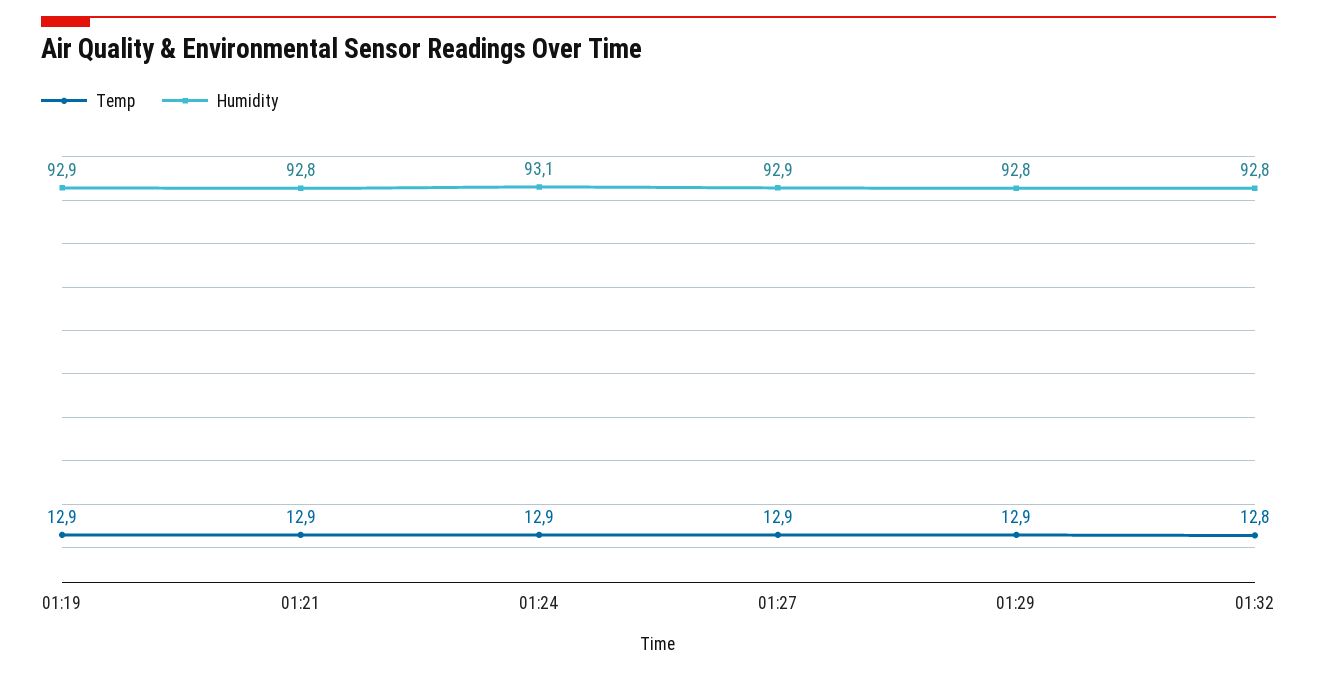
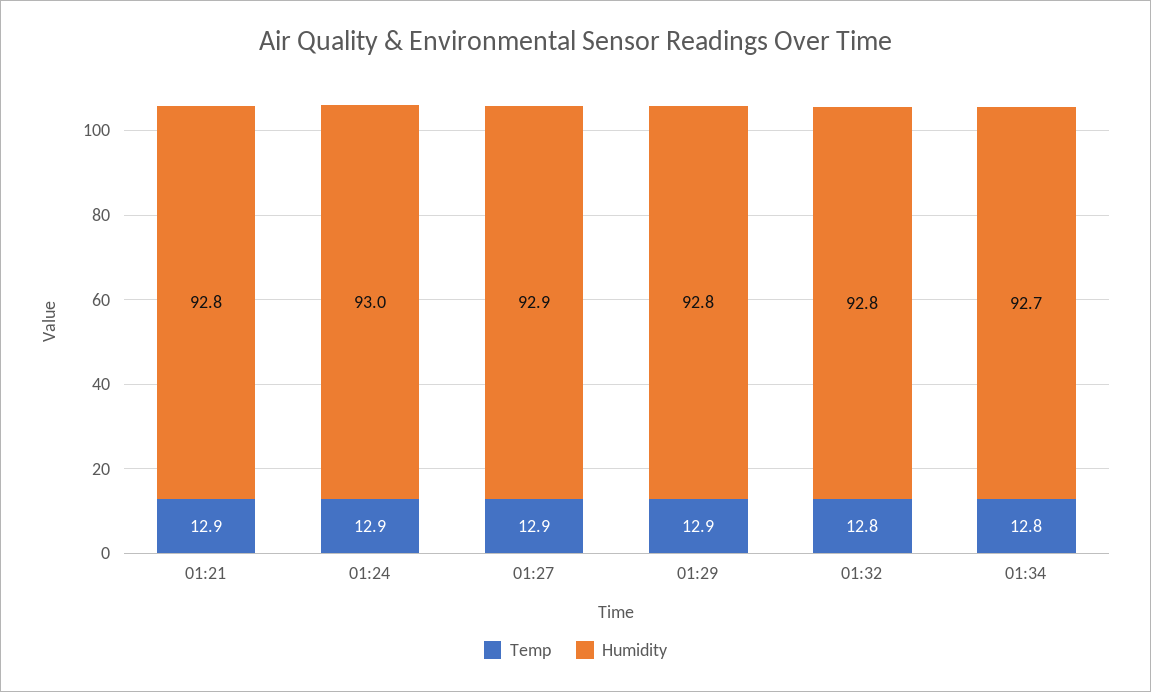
Temp, 01:19: 12.9 -> none
Humidity, 01:19: 92.9 -> none
Humidity, 01:24: 93.1 -> 93
Temp, 01:34: none -> 12.8
Humidity, 01:34: none -> 92.7

